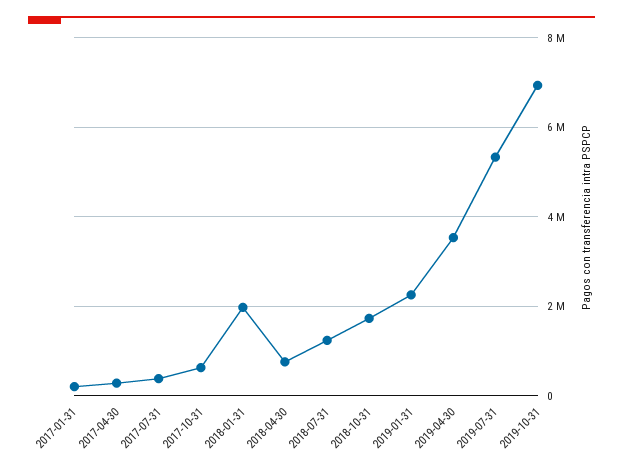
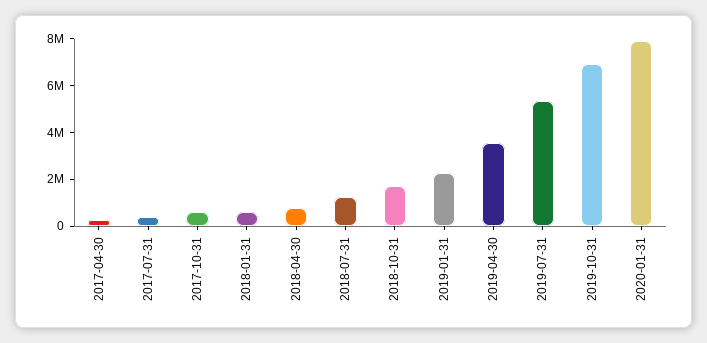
2017-01-31: 200000 -> none
2018-01-31: 2000000 -> 500000
2020-01-31: none -> 8000000

